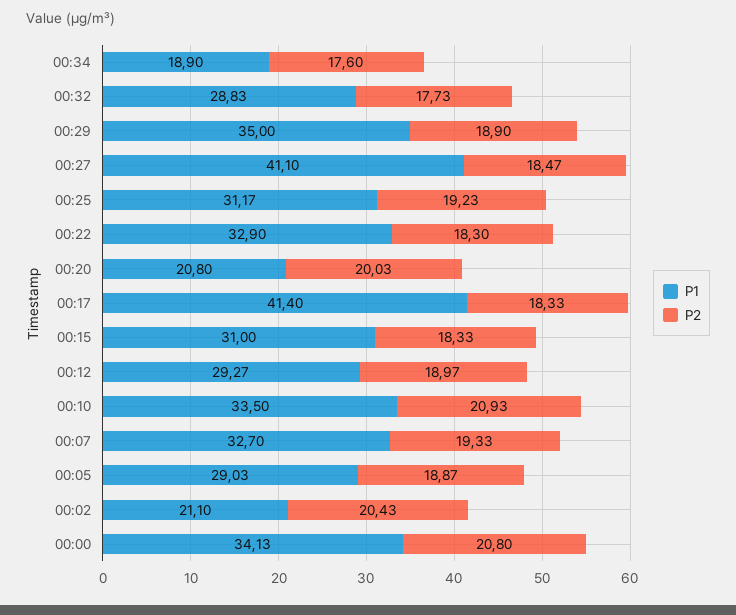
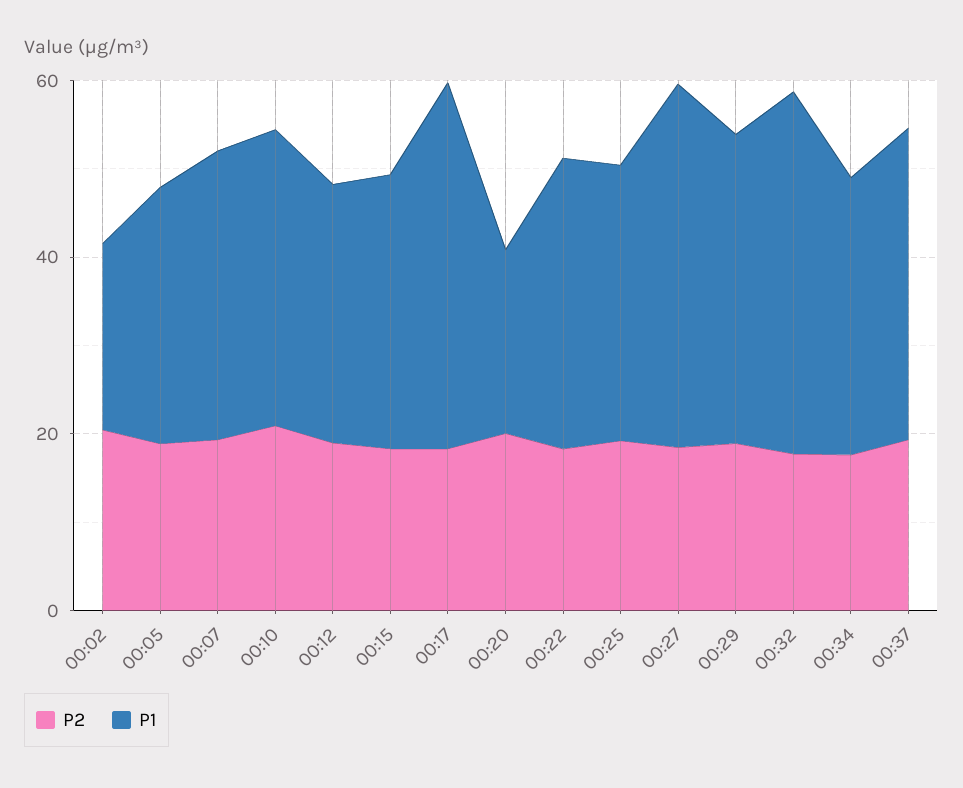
P1, 00:34: 18.9 -> 30
P1, 00:32: 28.83 -> 40
P1, 00:00: 34.13 -> none
P2, 00:00: 20.8 -> none
P2, 00:37: none -> 20
P1, 00:37: none -> 35

